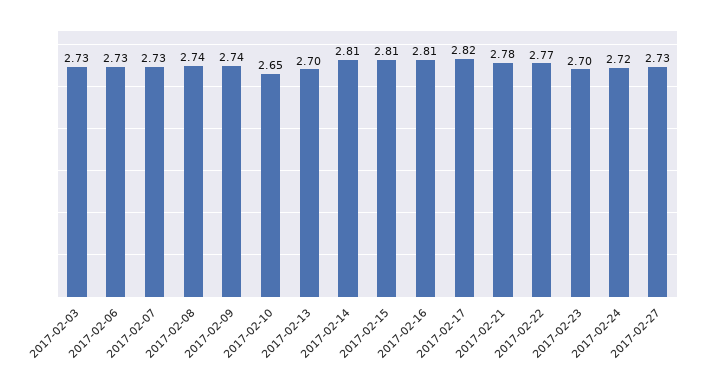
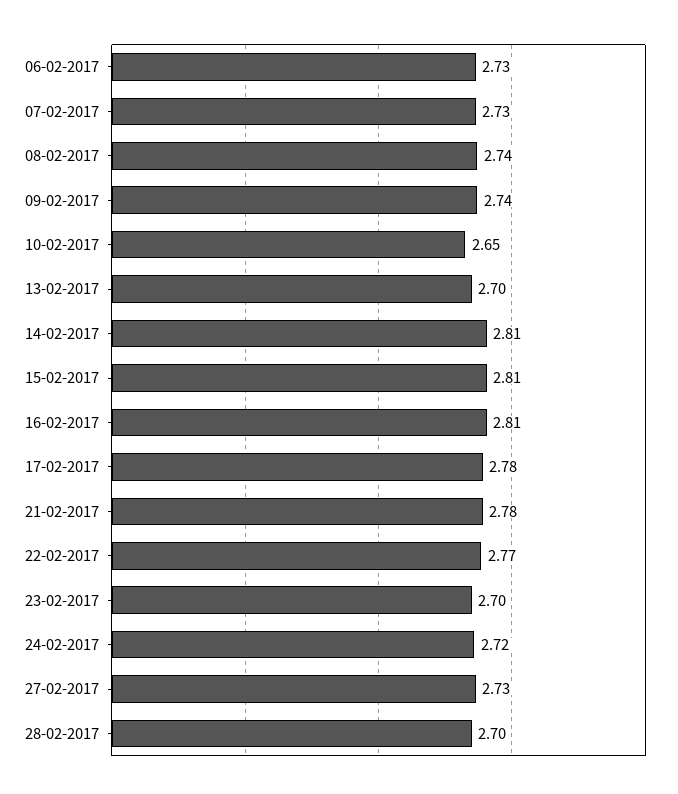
2017-02-03: 2.73 -> none
2017-02-17: 2.82 -> 2.78
28-02-2017: none -> 2.7

